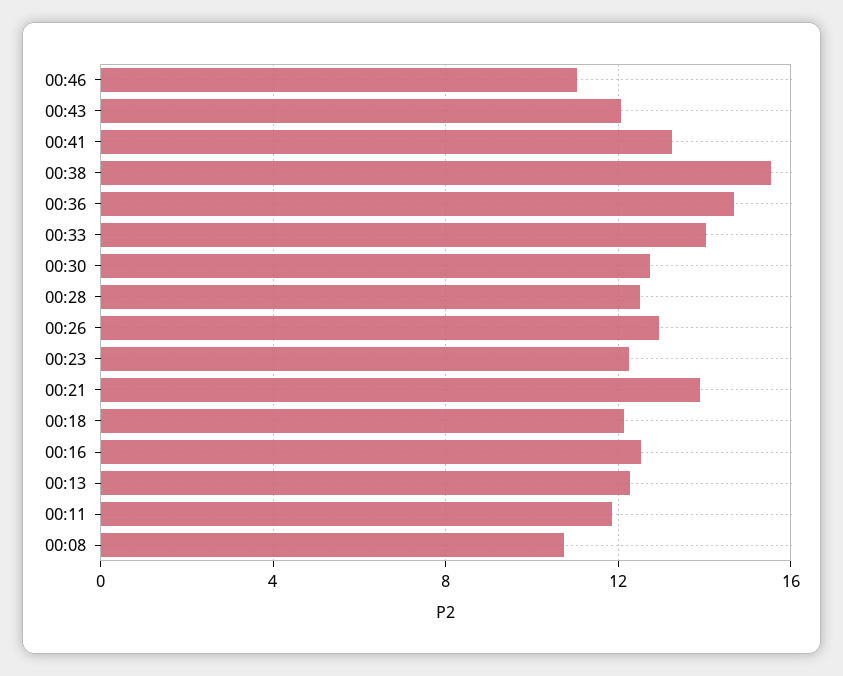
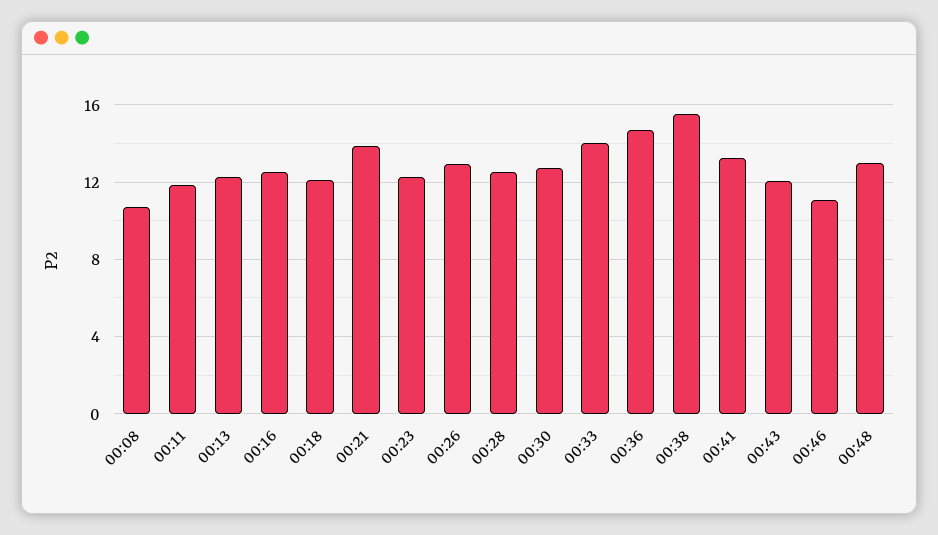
00:48: none -> 13

